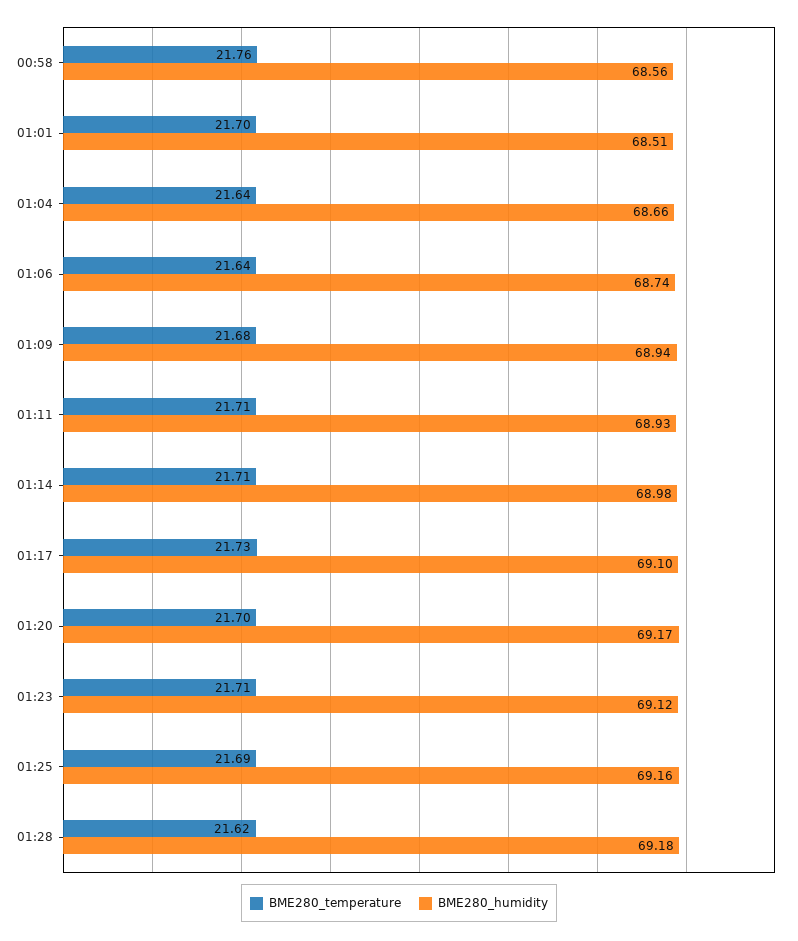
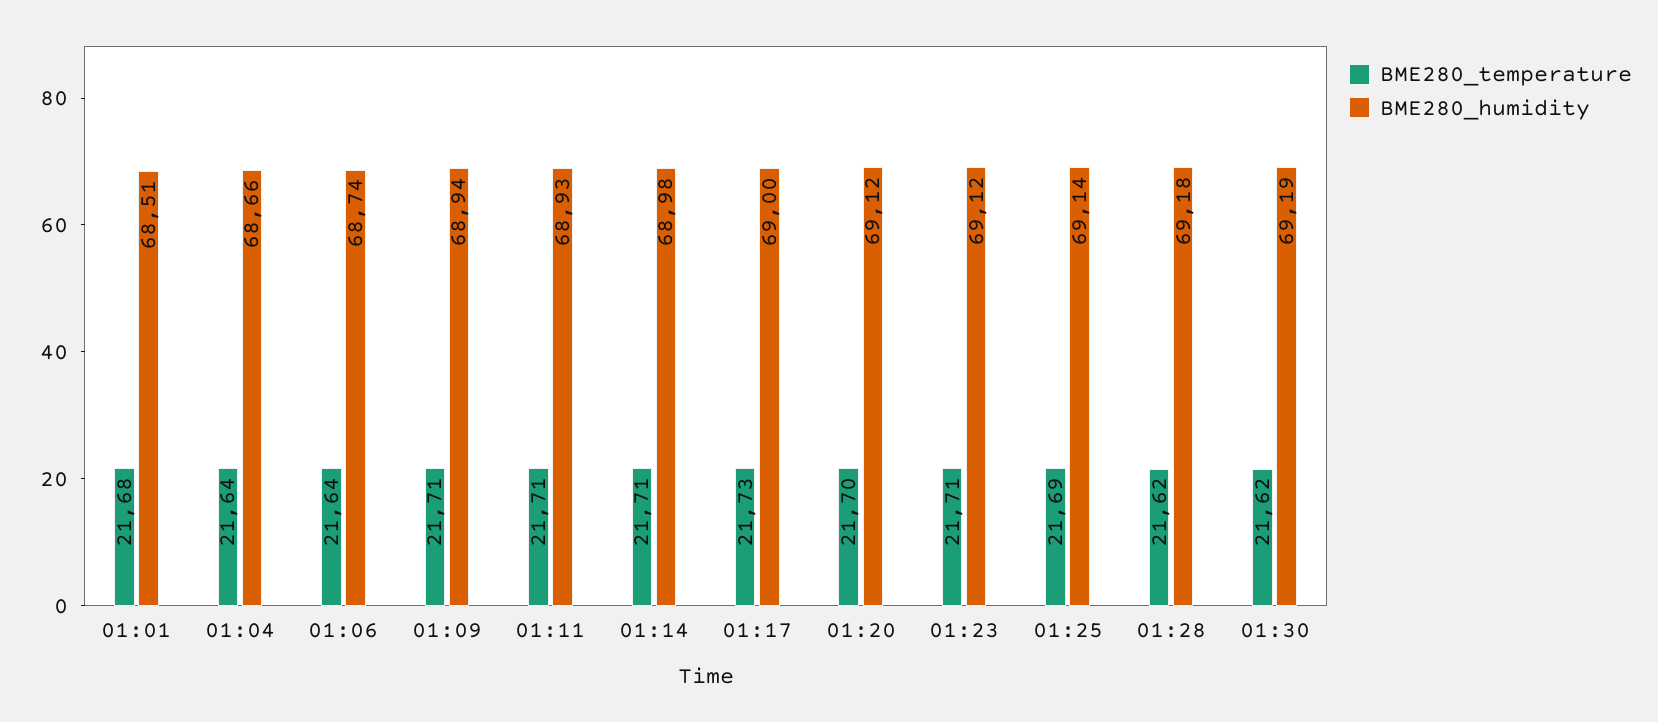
BME280_temperature, 00:58: 21.76 -> none
BME280_humidity, 00:58: 68.56 -> none
BME280_temperature, 01:01: 21.7 -> 21.68
BME280_temperature, 01:09: 21.68 -> 21.71
BME280_humidity, 01:17: 69.1 -> 69
BME280_humidity, 01:20: 69.17 -> 69.12
BME280_humidity, 01:25: 69.16 -> 69.14
BME280_temperature, 01:30: none -> 21.62
BME280_humidity, 01:30: none -> 69.19

